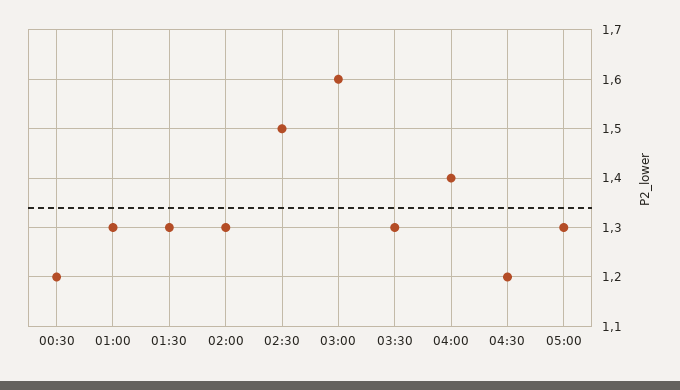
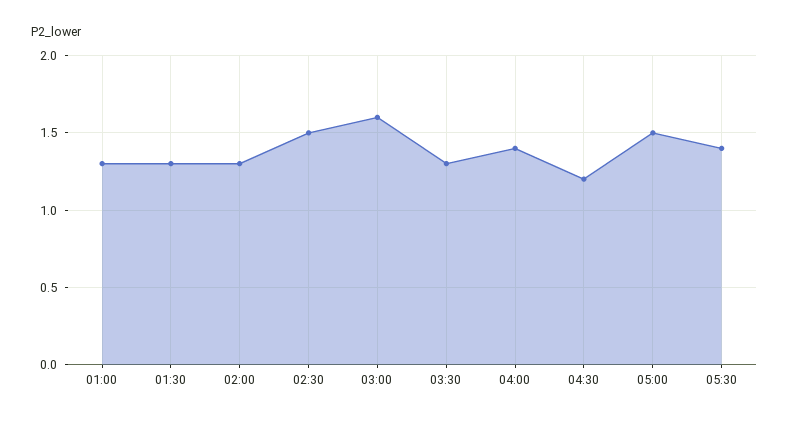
00:30: 1.2 -> none
05:00: 1.3 -> 1.5
05:30: none -> 1.4

